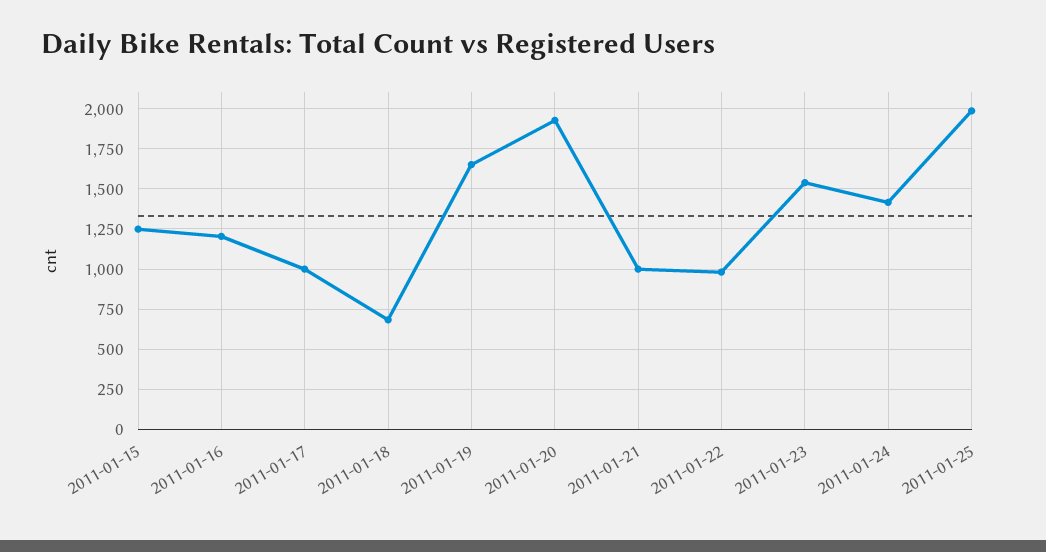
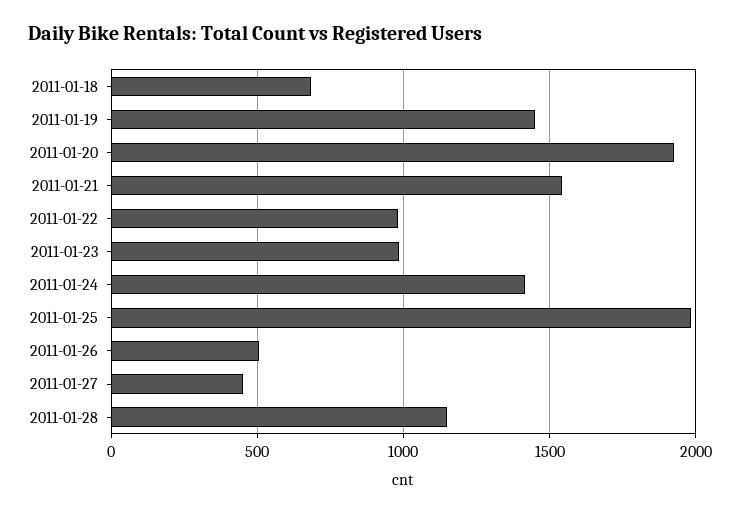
2011-01-15: 1250 -> none
2011-01-16: 1200 -> none
2011-01-17: 1000 -> none
2011-01-19: 1650 -> 1450
2011-01-21: 1000 -> 1550
2011-01-23: 1550 -> 1000
2011-01-26: none -> 500
2011-01-27: none -> 450
2011-01-28: none -> 1150

